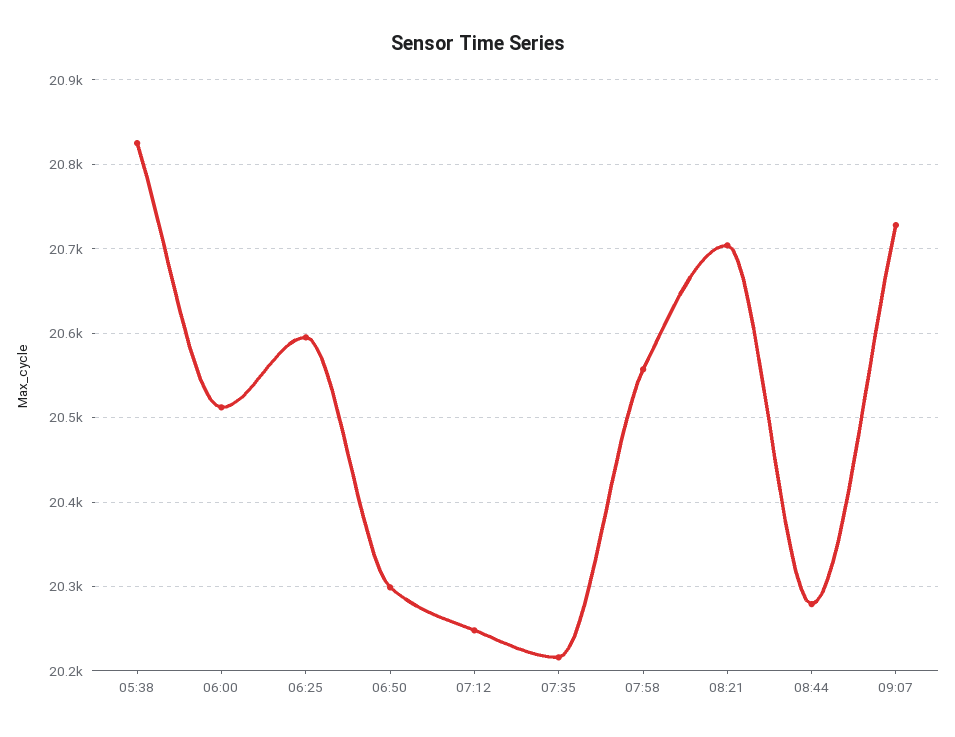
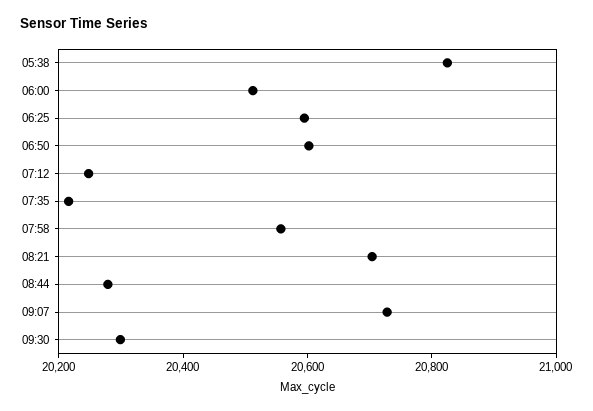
06:50: 20300 -> 20600
09:30: none -> 20300

